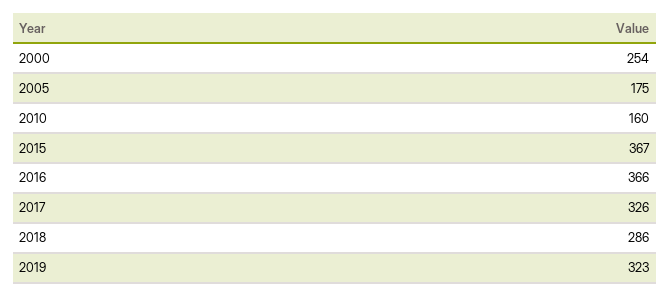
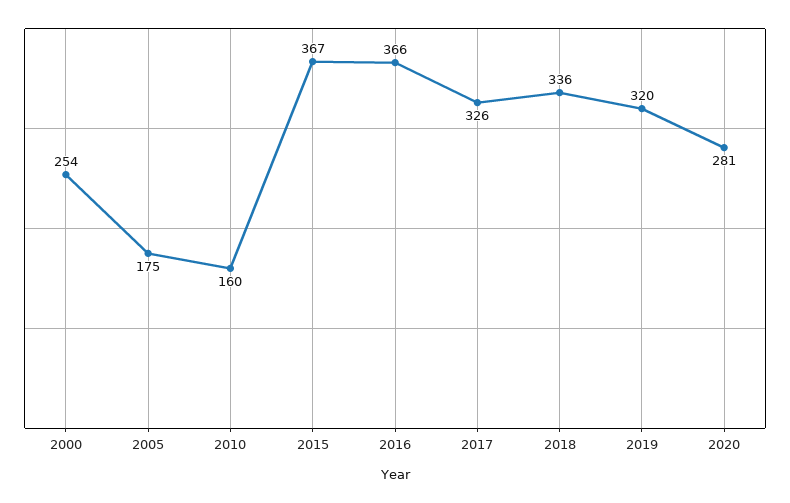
2018: 286 -> 336
2019: 323 -> 320
2020: none -> 281

